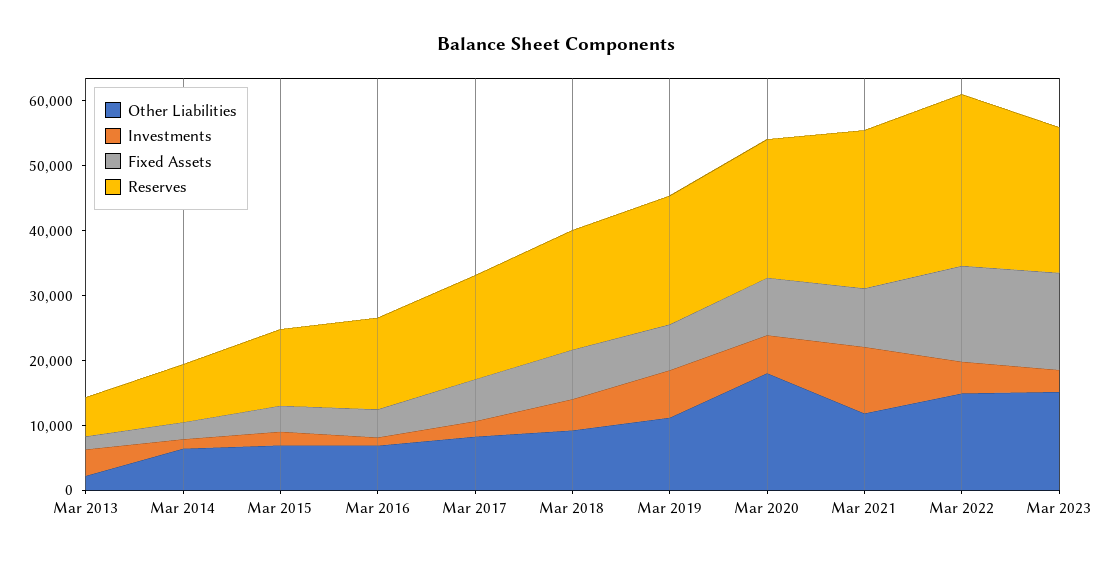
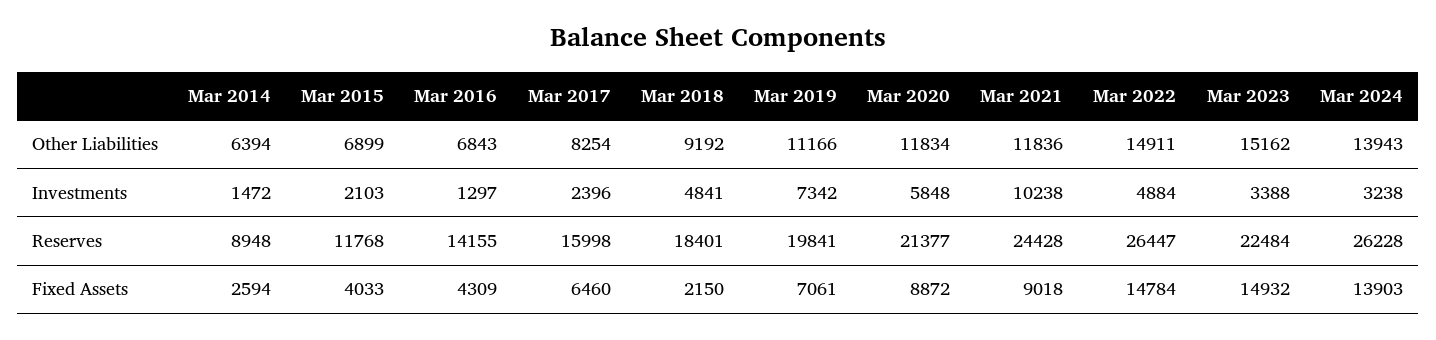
Other Liabilities, Mar 2013: 2000 -> none
Investments, Mar 2013: 4000 -> none
Fixed Assets, Mar 2013: 2000 -> none
Reserves, Mar 2013: 6000 -> none
Fixed Assets, Mar 2018: 8000 -> 2150
Other Liabilities, Mar 2020: 18000 -> 11834
Other Liabilities, Mar 2024: none -> 13943
Investments, Mar 2024: none -> 3238
Reserves, Mar 2024: none -> 26228
Fixed Assets, Mar 2024: none -> 13903

